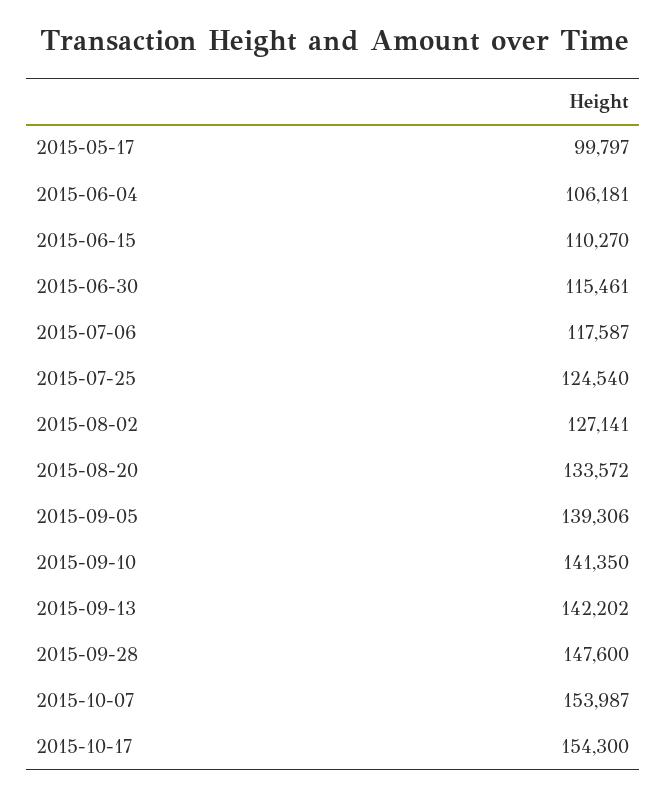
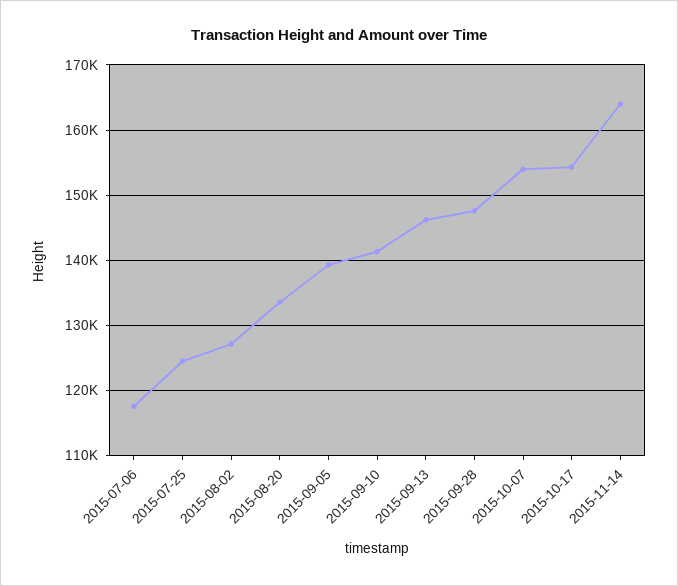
2015-05-17: 99797 -> none
2015-06-04: 106181 -> none
2015-06-15: 110270 -> none
2015-06-30: 115461 -> none
2015-09-13: 142202 -> 146000
2015-11-14: none -> 164000

